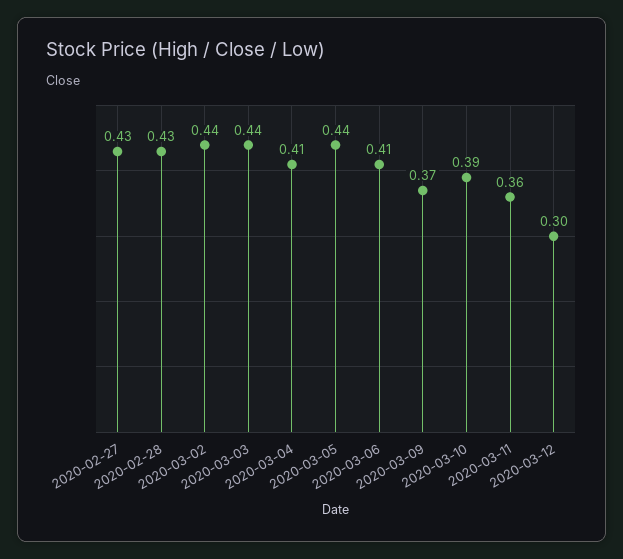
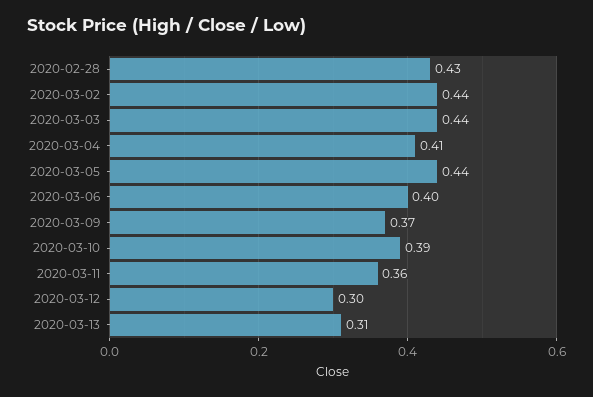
2020-02-27: 0.43 -> none
2020-03-06: 0.41 -> 0.4
2020-03-13: none -> 0.31

